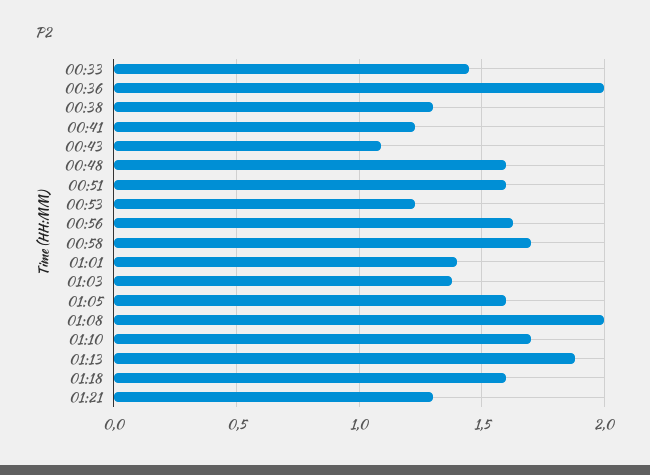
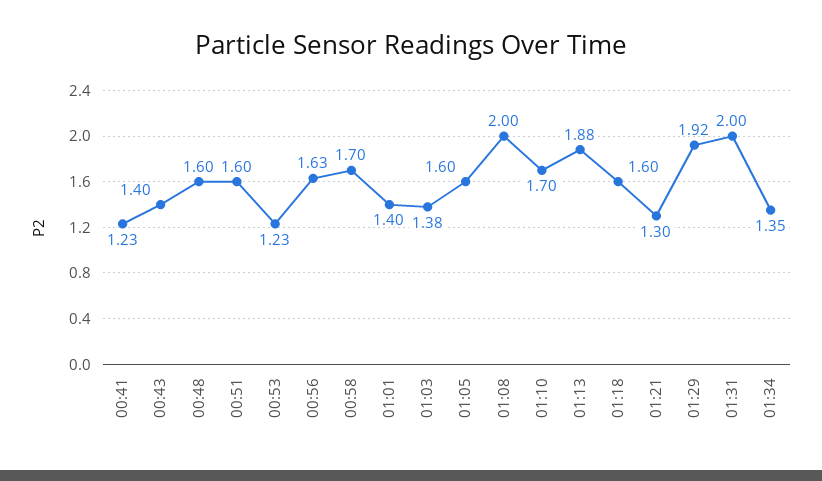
00:33: 1.45 -> none
00:36: 2 -> none
00:38: 1.3 -> none
00:43: 1.1 -> 1.4
01:29: none -> 1.92
01:31: none -> 2
01:34: none -> 1.35

